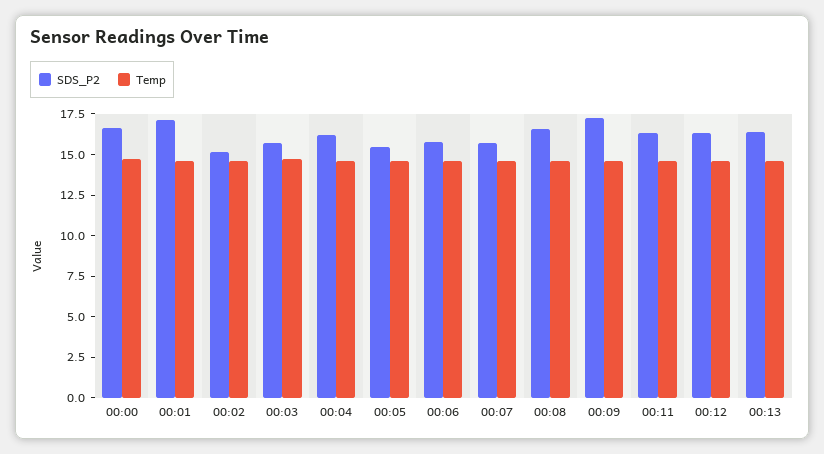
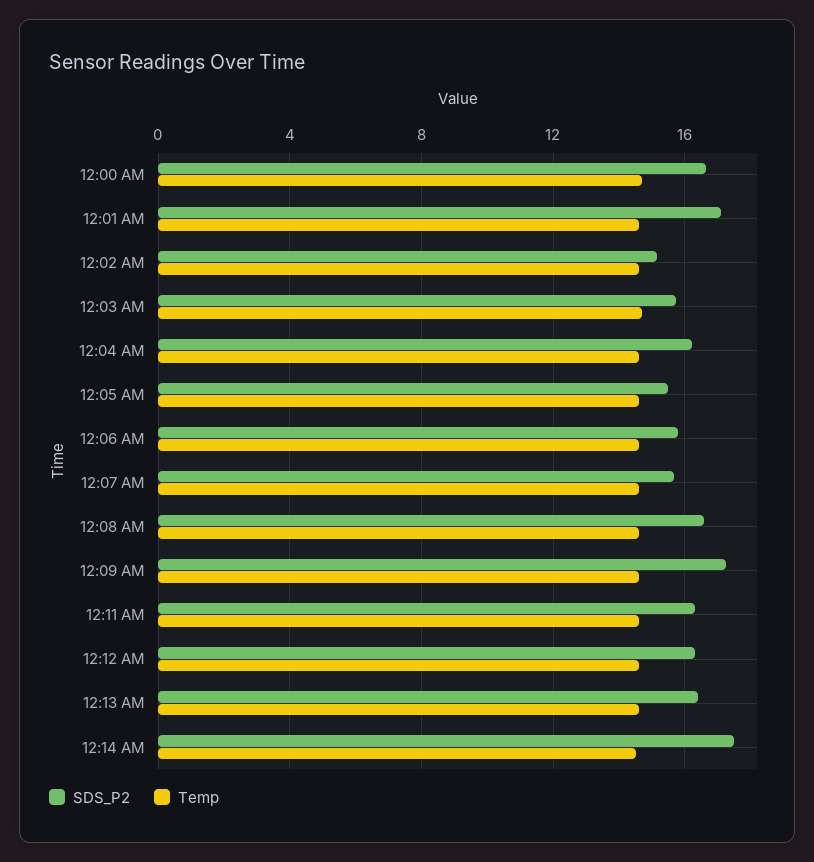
SDS_P2, 12:14 AM: none -> 17.5
Temp, 12:14 AM: none -> 14.5

